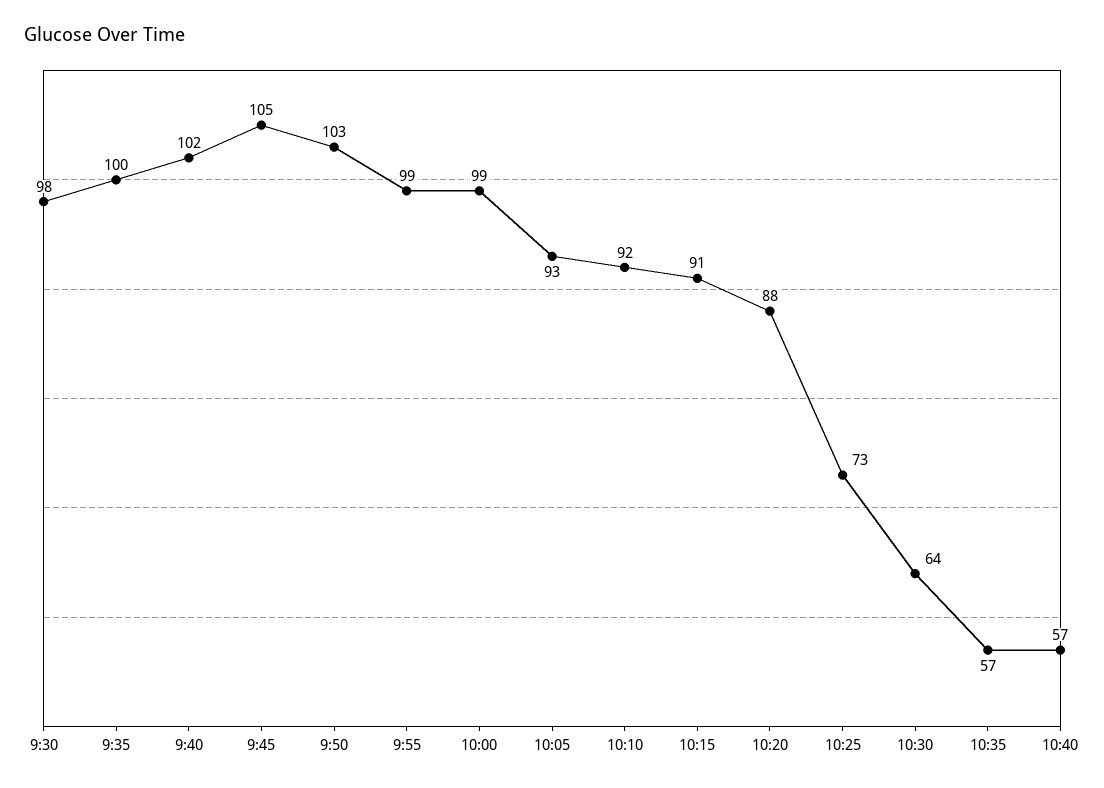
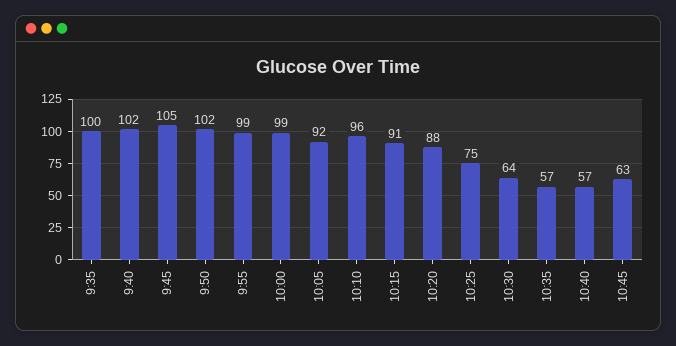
9:30: 98 -> none
9:50: 103 -> 102
10:05: 93 -> 92
10:10: 92 -> 96
10:25: 73 -> 75
10:45: none -> 63

